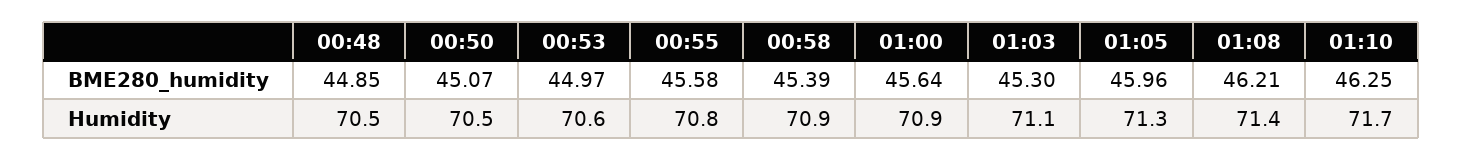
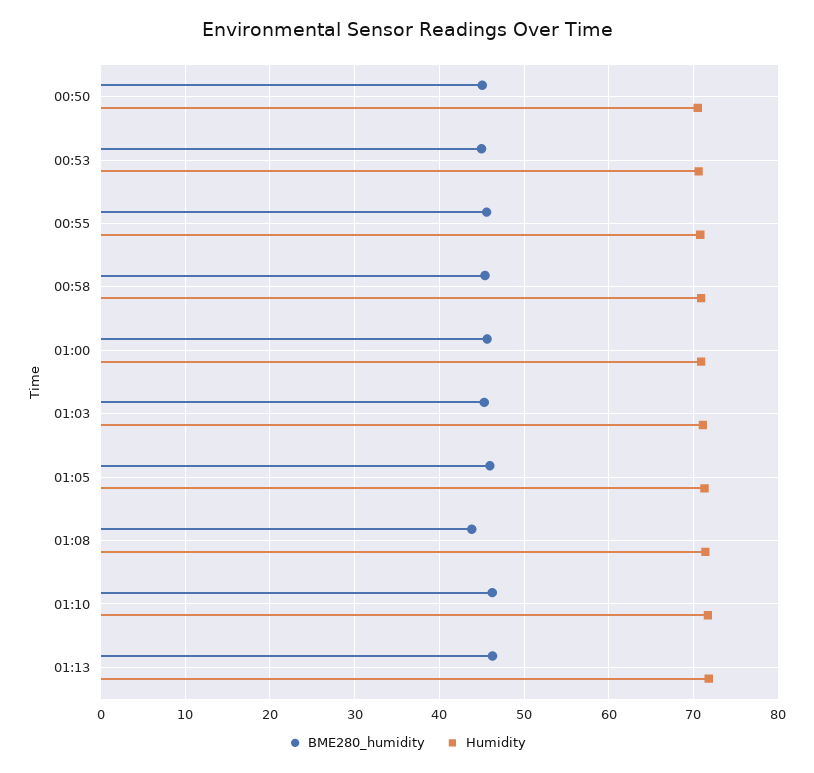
BME280_humidity, 00:48: 44.85 -> none
BME280_humidity, 01:08: 46.21 -> 44
Humidity, 00:48: 70.5 -> none
BME280_humidity, 01:13: none -> 46
Humidity, 01:13: none -> 72

